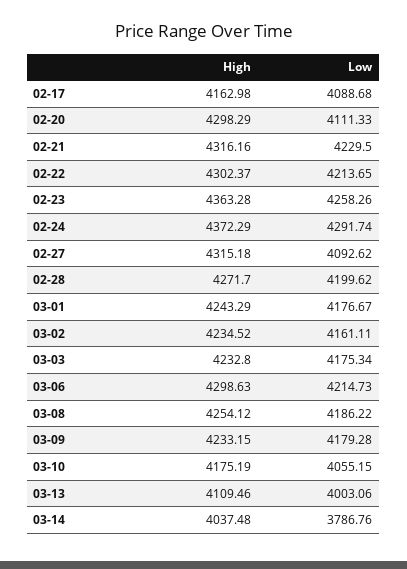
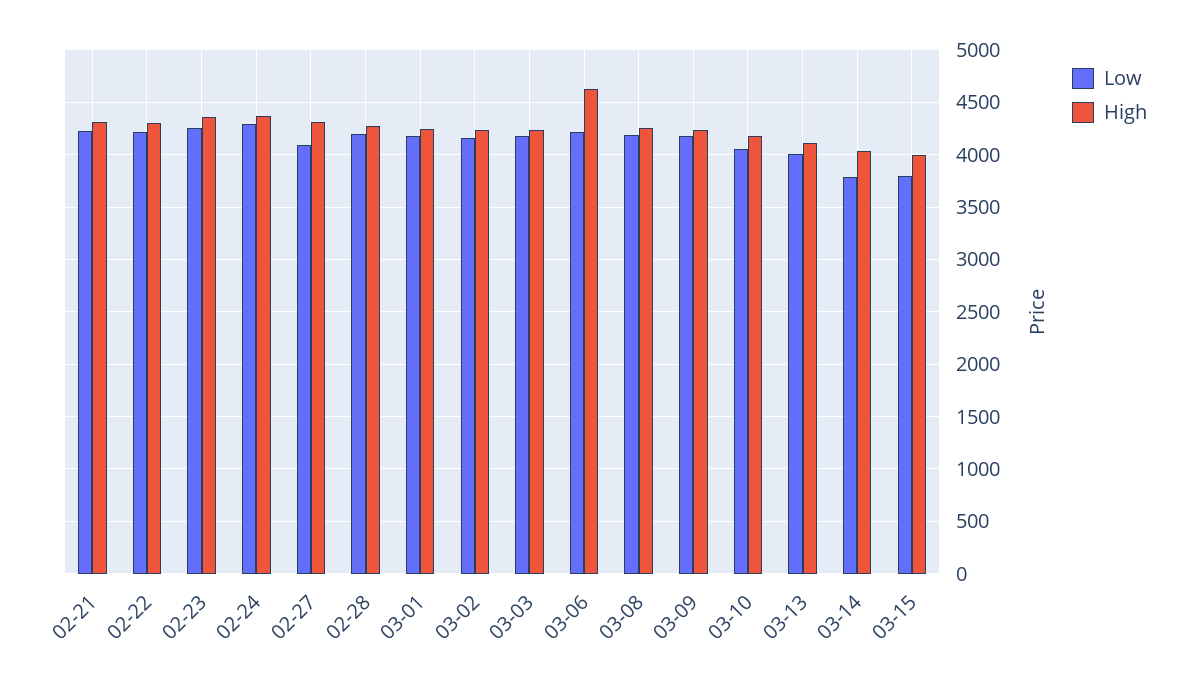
High, 02-17: 4162.98 -> none
Low, 02-17: 4088.68 -> none
High, 02-20: 4298.29 -> none
Low, 02-20: 4111.33 -> none
High, 03-06: 4298.63 -> 4600
Low, 03-15: none -> 3800
High, 03-15: none -> 4000

